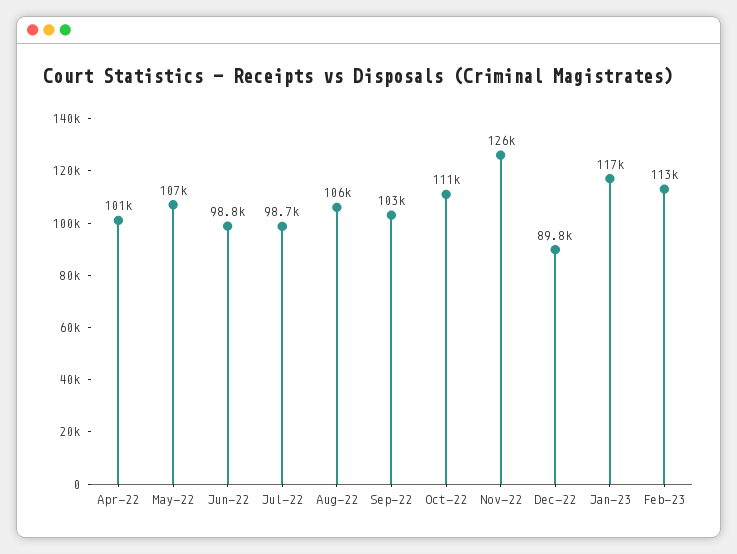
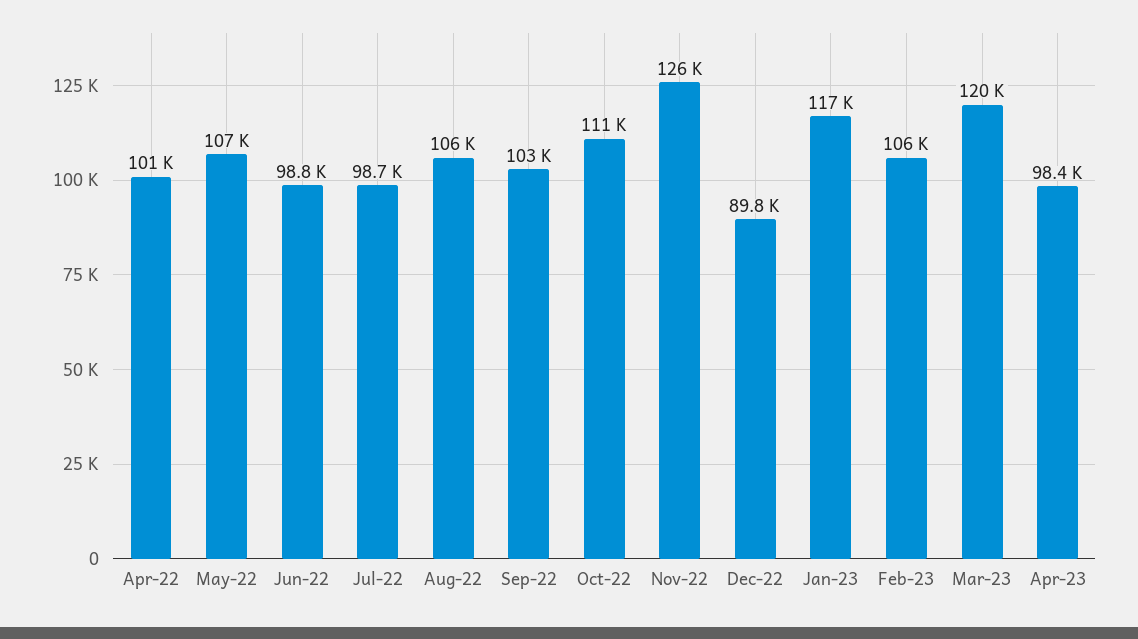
Feb-23: 113000 -> 106000
Mar-23: none -> 120000
Apr-23: none -> 98400

